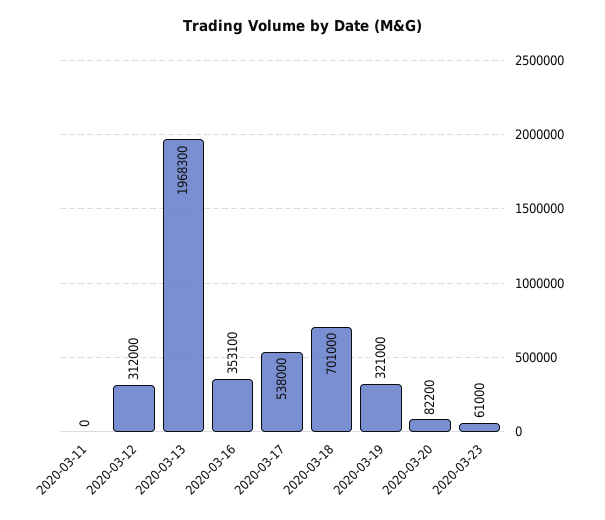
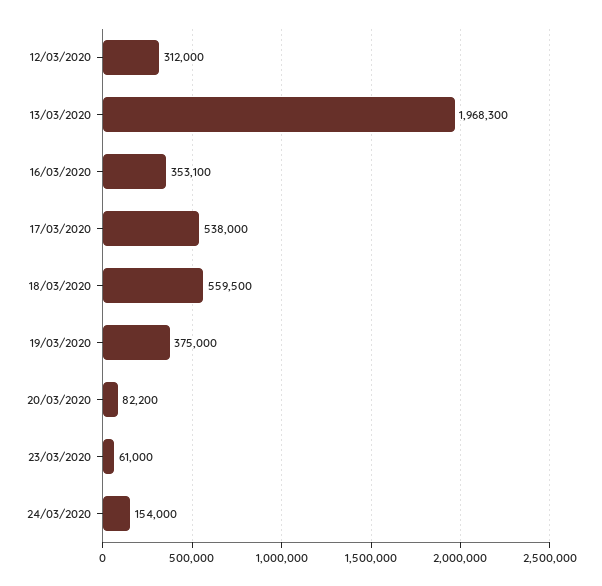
2020-03-11: 0 -> none
2020-03-18: 701000 -> 559500
2020-03-19: 321000 -> 375000
24/03/2020: none -> 154000

